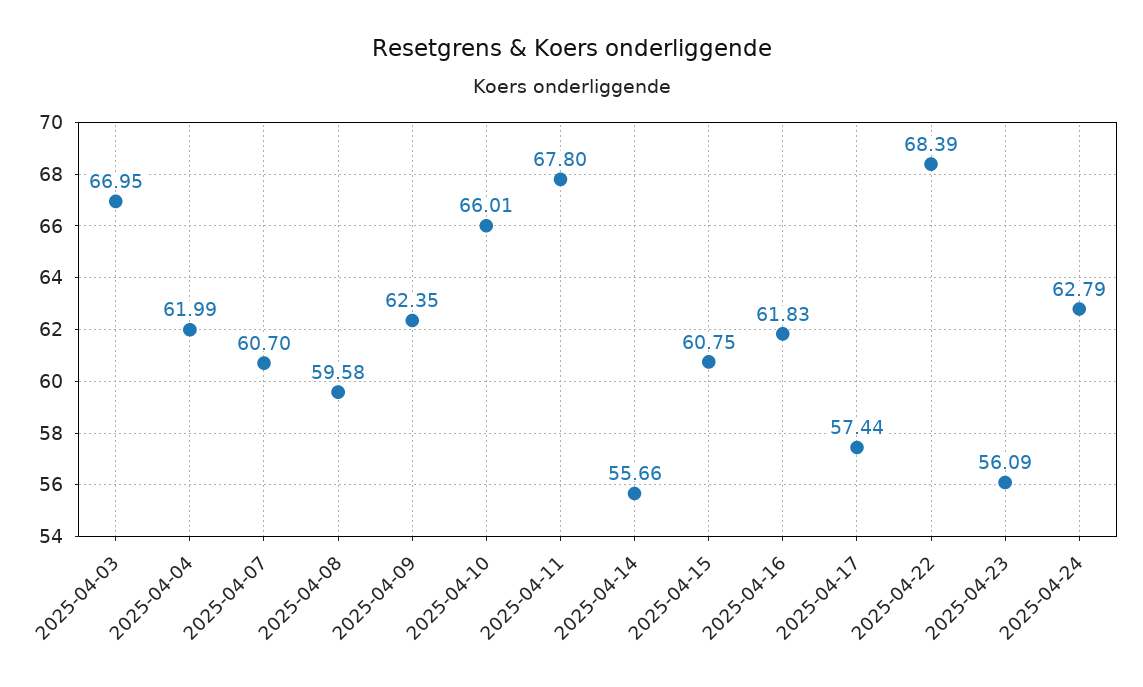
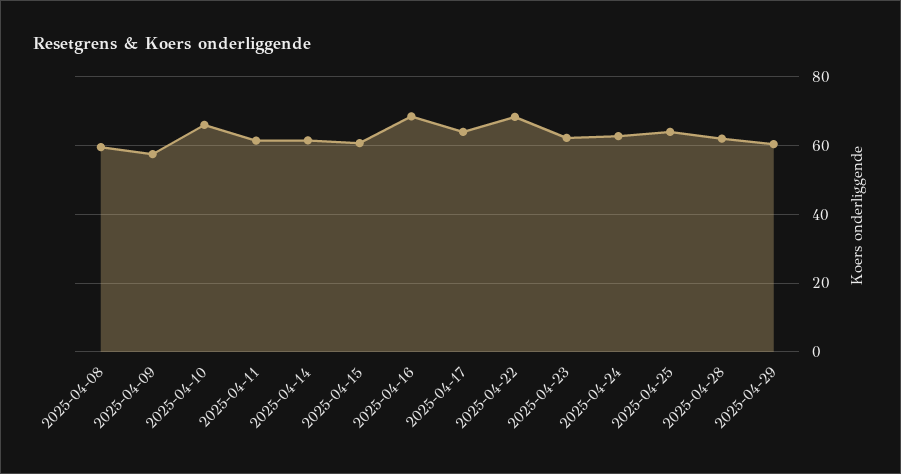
2025-04-03: 66.95 -> none
2025-04-04: 61.99 -> none
2025-04-07: 60.7 -> none
2025-04-09: 62.35 -> 58
2025-04-11: 67.8 -> 62
2025-04-14: 55.66 -> 62
2025-04-16: 61.83 -> 68
2025-04-17: 57.44 -> 64
2025-04-23: 56.09 -> 62
2025-04-25: none -> 64
2025-04-28: none -> 62
2025-04-29: none -> 60

